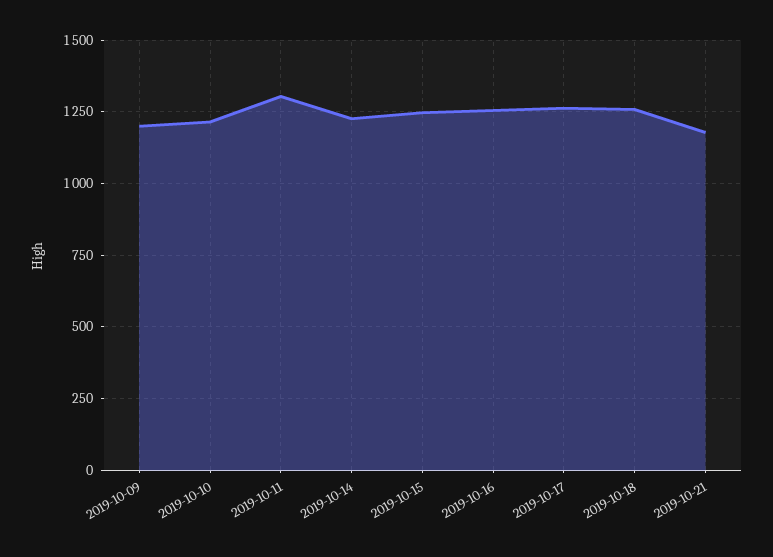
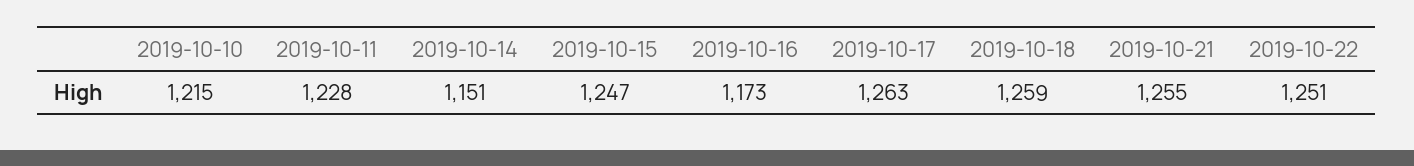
2019-10-09: 1200 -> none
2019-10-11: 1300 -> 1228
2019-10-14: 1225 -> 1151
2019-10-16: 1250 -> 1173
2019-10-21: 1175 -> 1255
2019-10-22: none -> 1251

